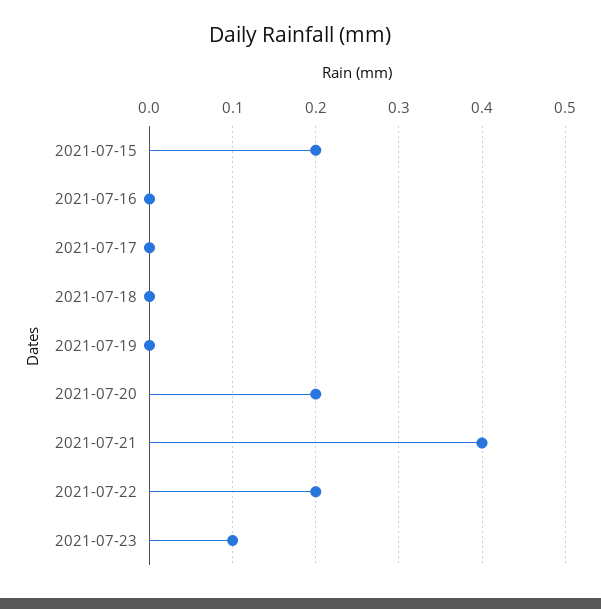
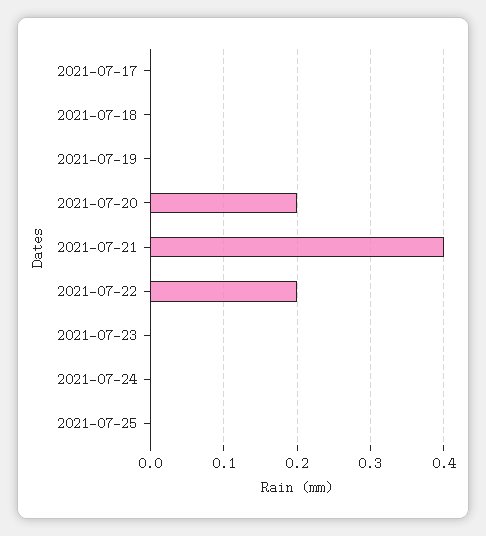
2021-07-15: 0.2 -> none
2021-07-16: 0 -> none
2021-07-23: 0.1 -> 0
2021-07-24: none -> 0
2021-07-25: none -> 0

